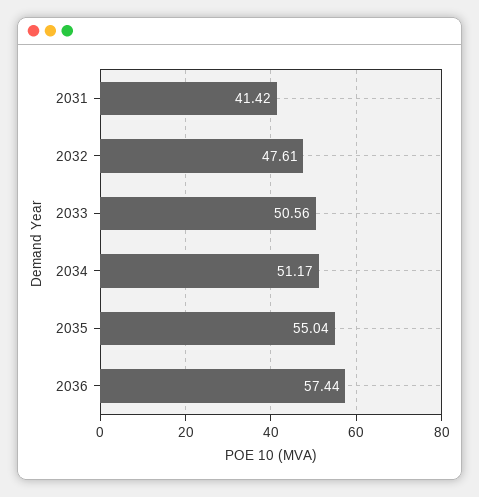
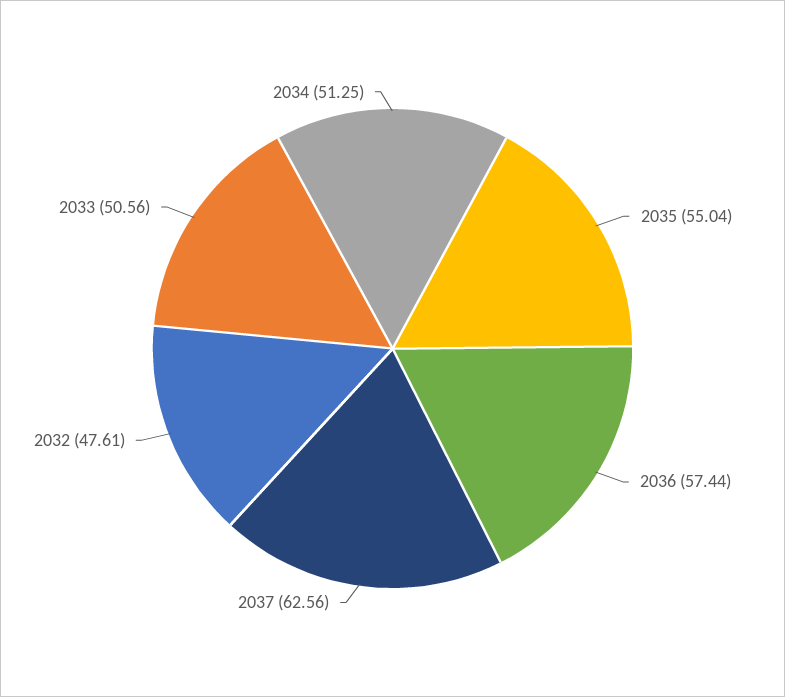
2031: 41.42 -> none
2034: 51.17 -> 51.25
2037: none -> 62.56

